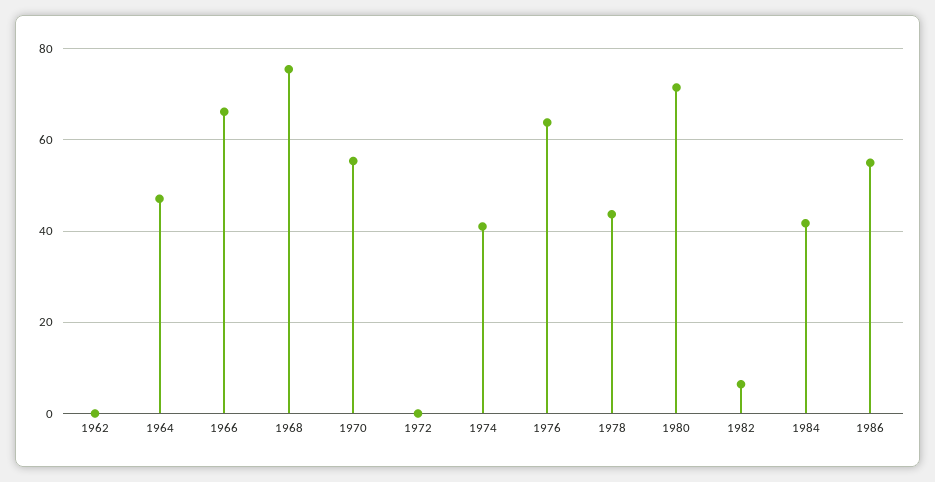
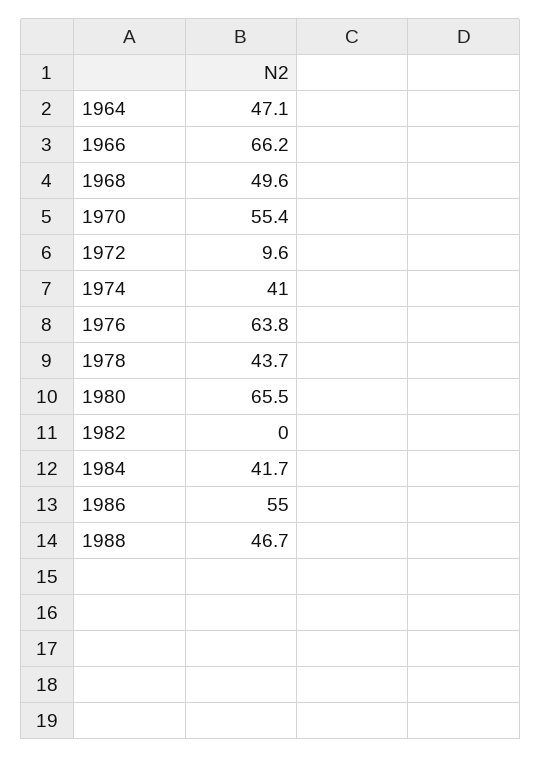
1962: 0 -> none
1968: 76 -> 49.6
1972: 0 -> 9.6
1980: 72 -> 65.5
1982: 6 -> 0
1988: none -> 46.7

